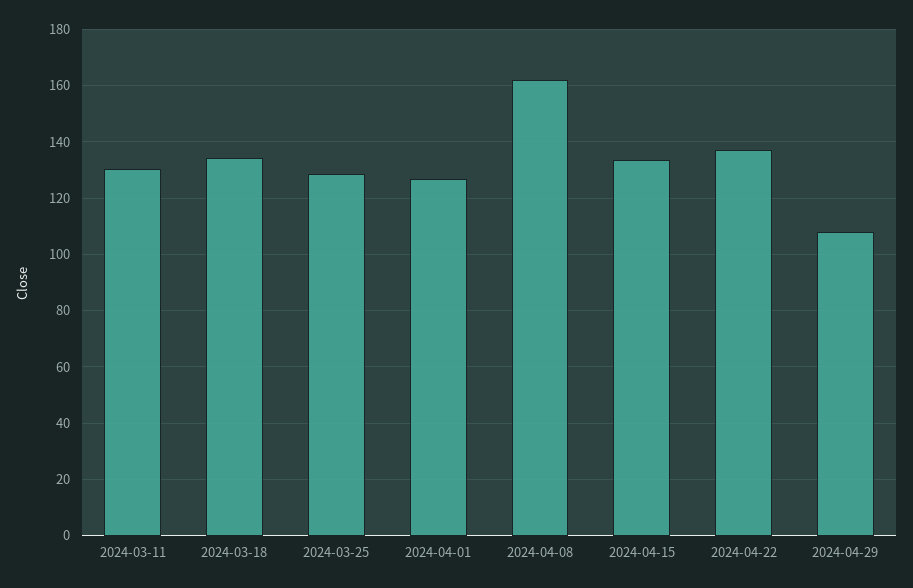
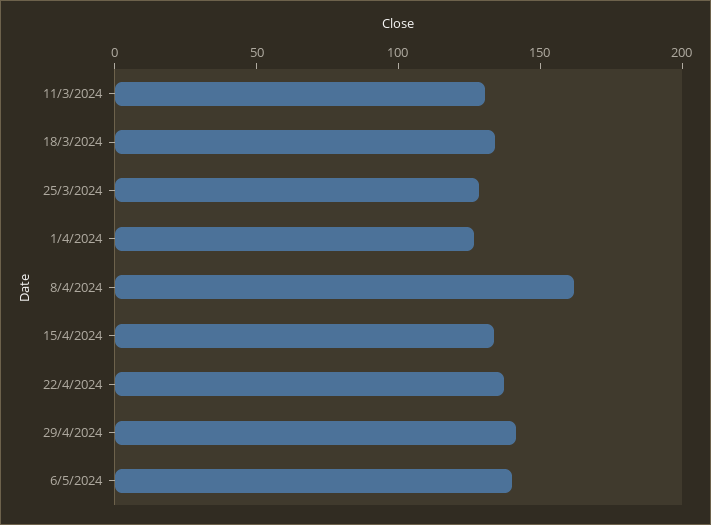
2024-04-29: 107.5 -> 140
6/5/2024: none -> 140

